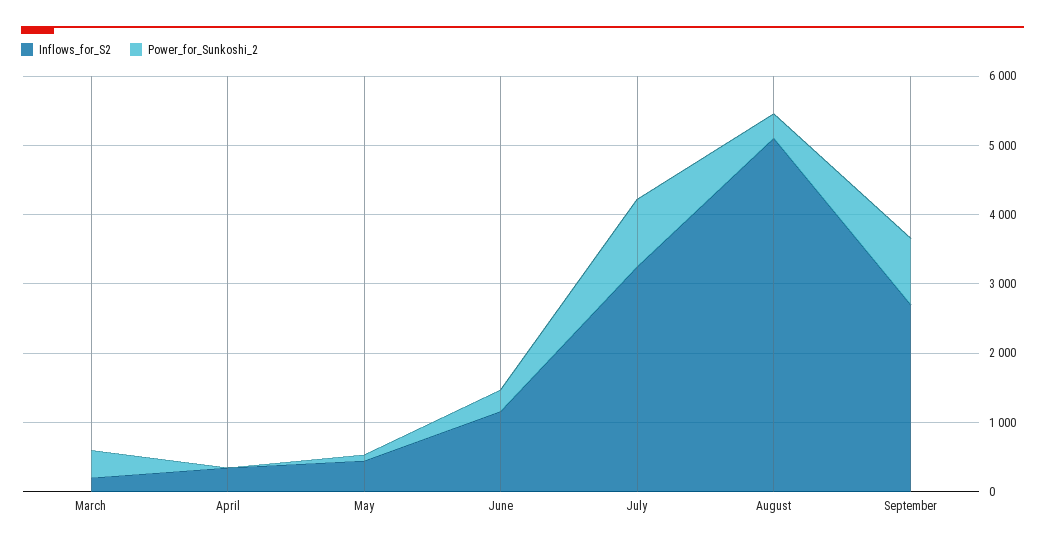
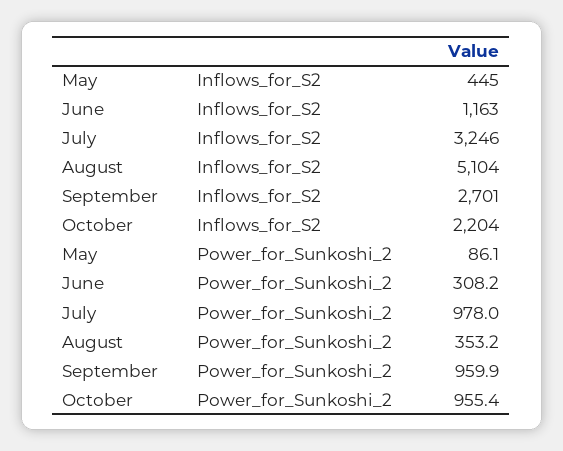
Inflows_for_S2, March: 200 -> none
Power_for_Sunkoshi_2, March: 400 -> none
Inflows_for_S2, April: 400 -> none
Power_for_Sunkoshi_2, April: 0 -> none
Inflows_for_S2, October: none -> 2204
Power_for_Sunkoshi_2, October: none -> 955.4

